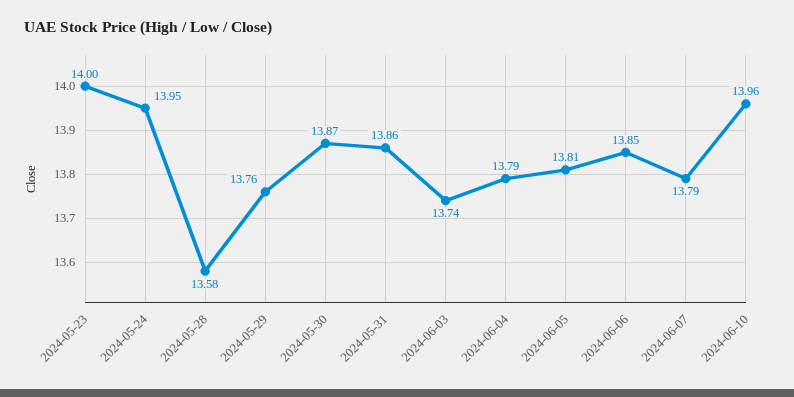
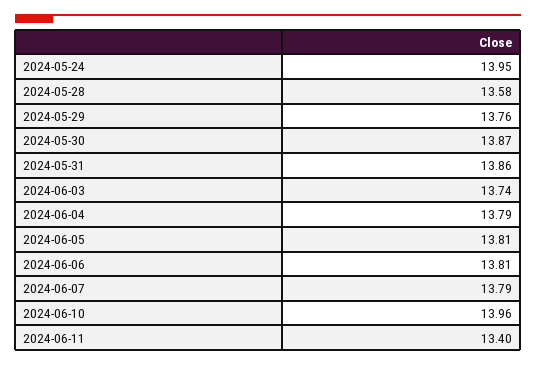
2024-05-23: 14 -> none
2024-06-06: 13.85 -> 13.81
2024-06-11: none -> 13.4

